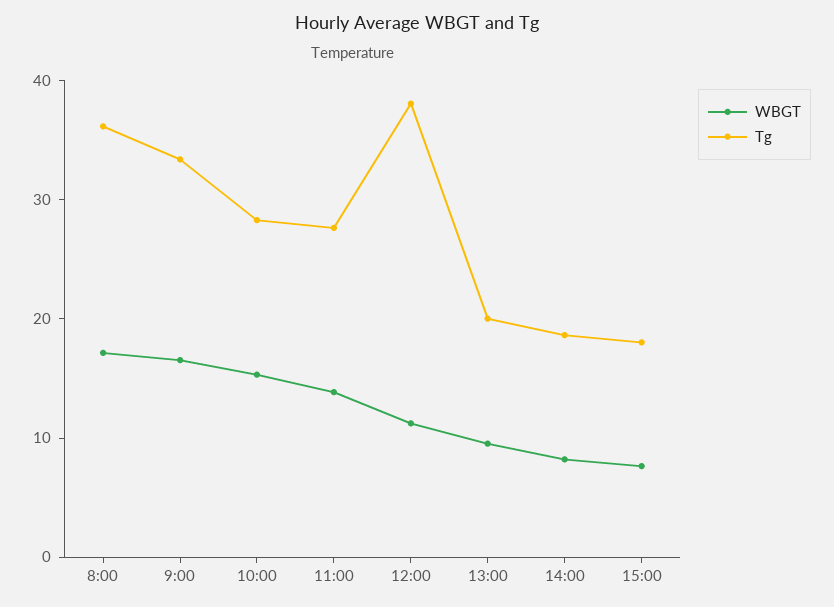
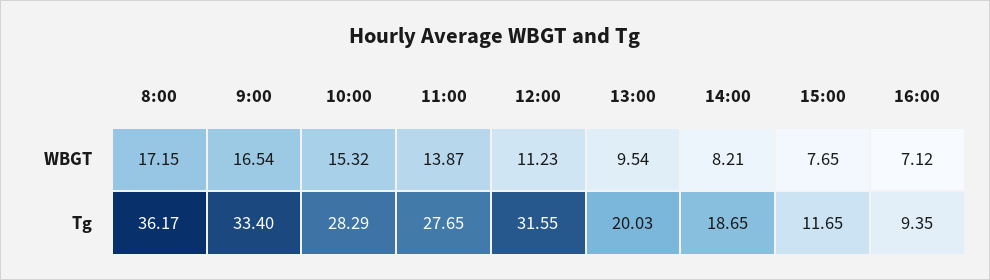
Tg, 12:00: 38 -> 31.55
Tg, 15:00: 18 -> 11.65
WBGT, 16:00: none -> 7.12
Tg, 16:00: none -> 9.35

